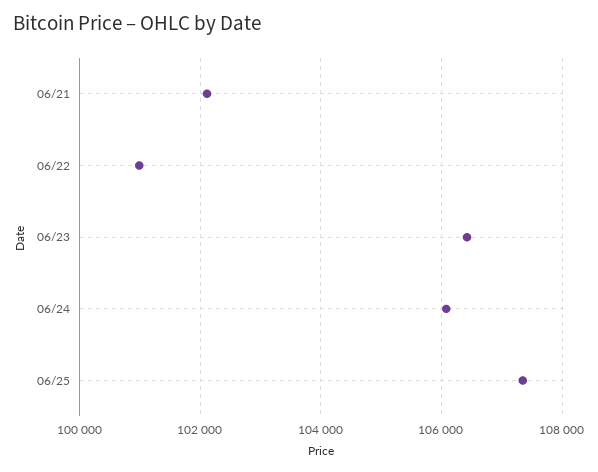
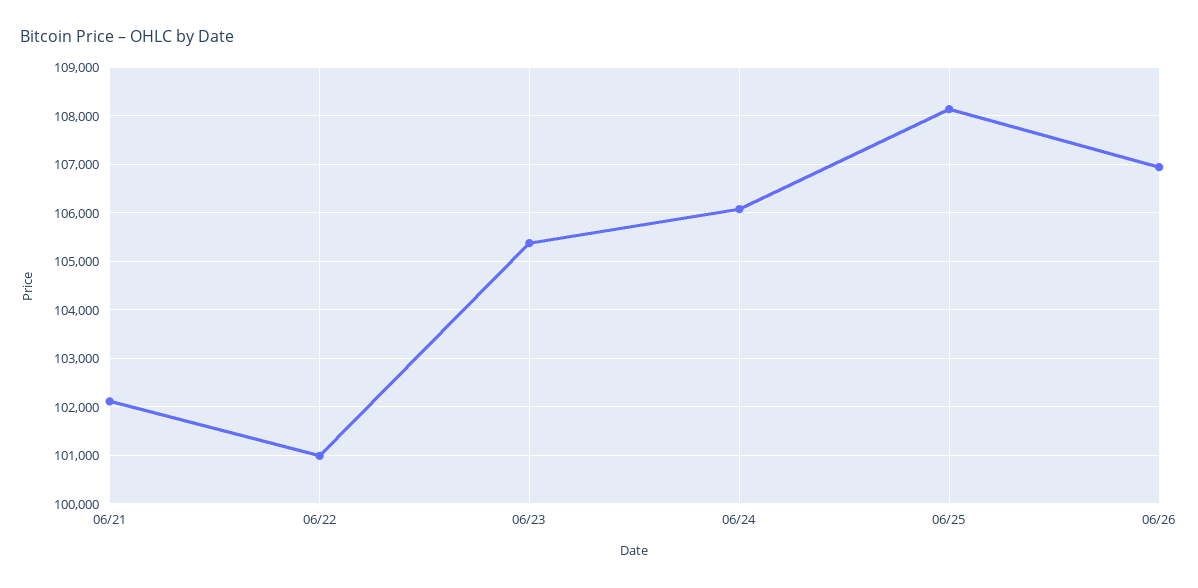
06/23: 106400 -> 105400
06/25: 107400 -> 108200
06/26: none -> 107000

